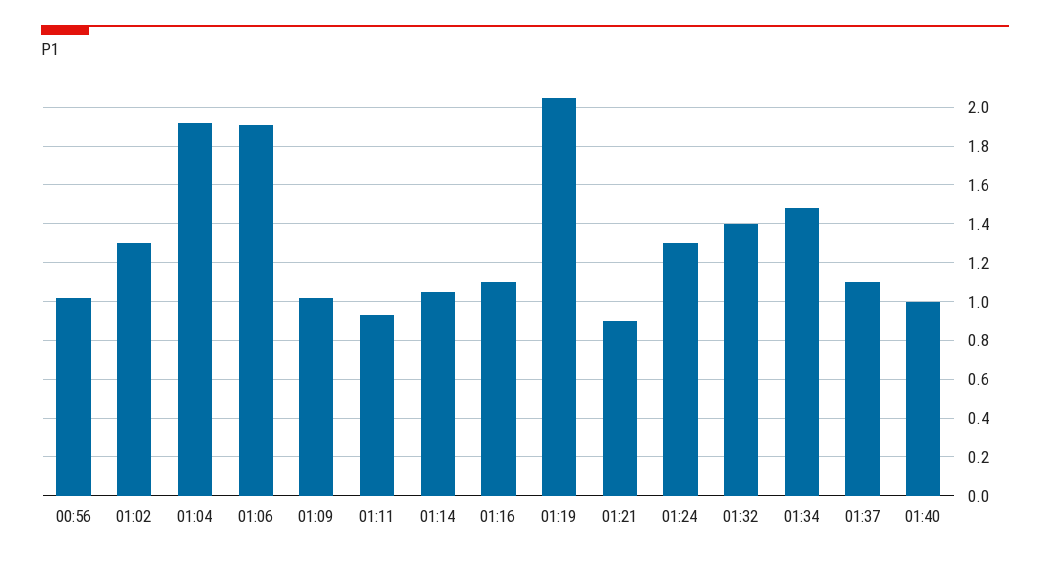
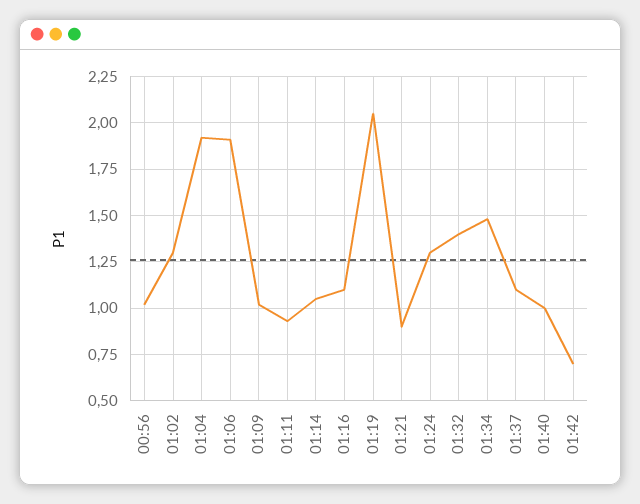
01:42: none -> 0.7

